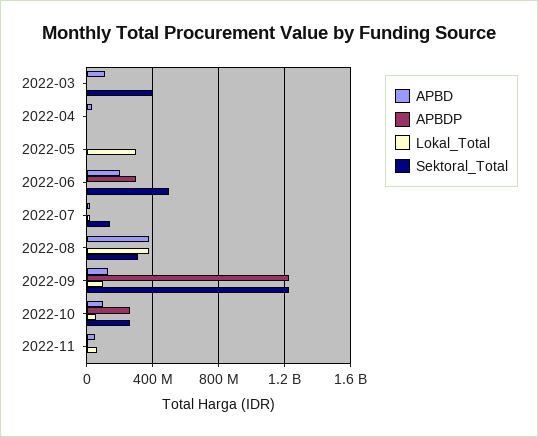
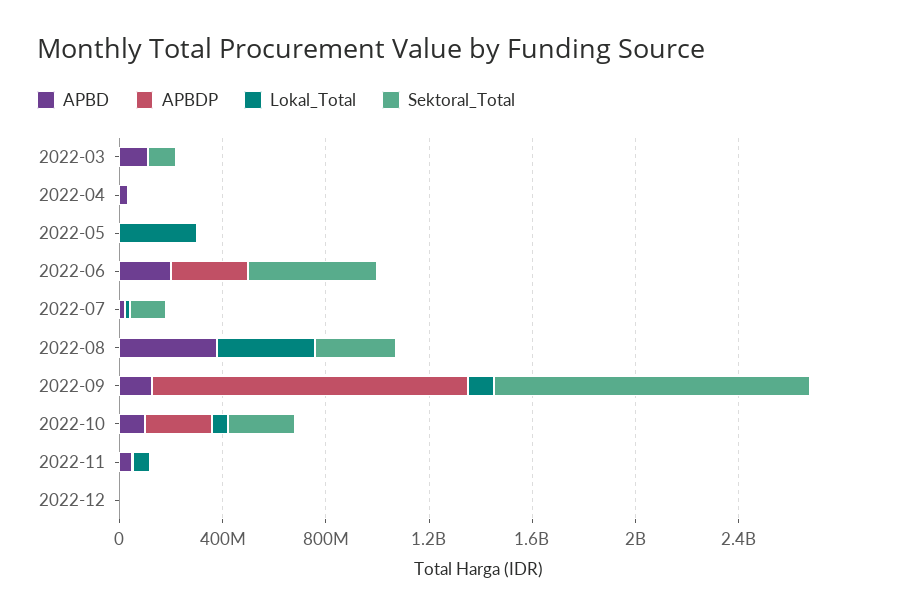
Sektoral_Total, 2022-03: 400000000 -> 100000000
APBD, 2022-12: none -> 0
APBDP, 2022-12: none -> 0
Lokal_Total, 2022-12: none -> 0
Sektoral_Total, 2022-12: none -> 0

